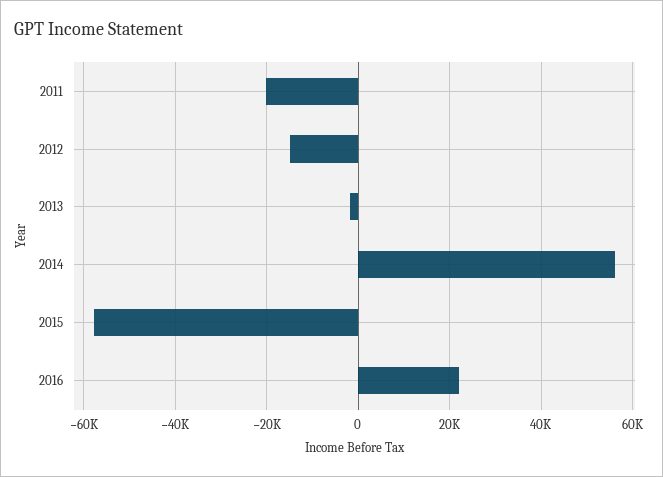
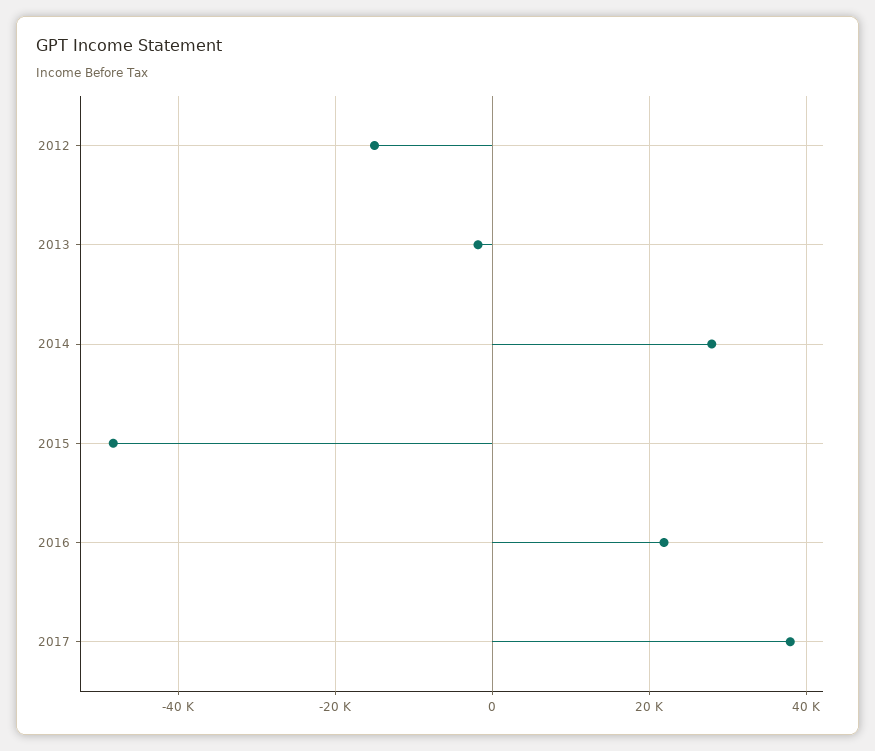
2011: -20000 -> none
2014: 56000 -> 28000
2015: -58000 -> -48000
2017: none -> 38000

